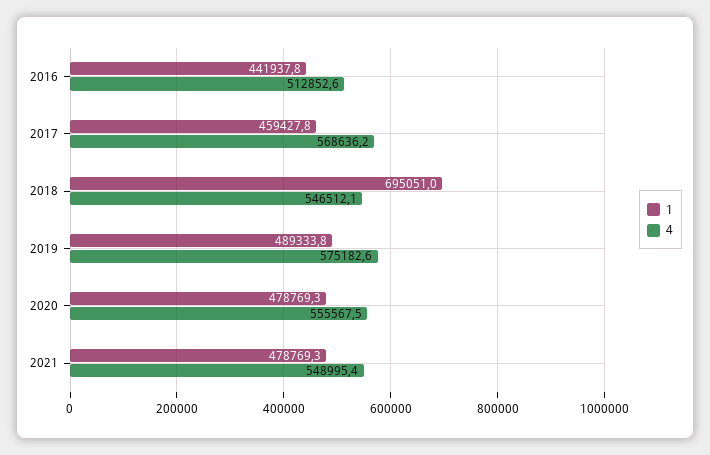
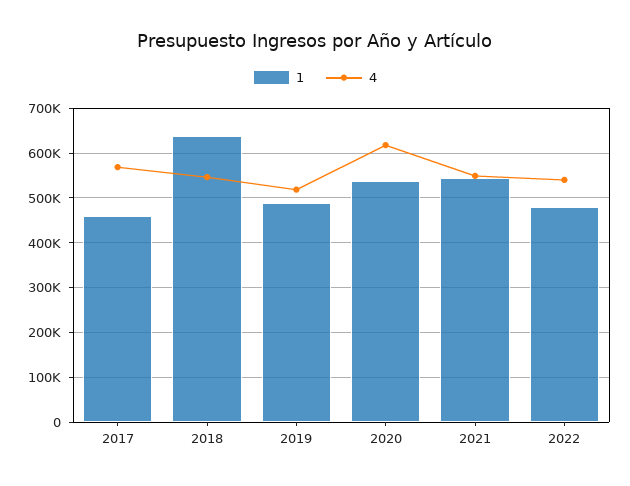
1, 2016: 441937.8 -> none
4, 2016: 512852.6 -> none
1, 2018: 695051 -> 640000
4, 2019: 575182.6 -> 520000
1, 2020: 478769.3 -> 540000
4, 2020: 555567.5 -> 620000
1, 2021: 478769.3 -> 540000
1, 2022: none -> 480000
4, 2022: none -> 540000

